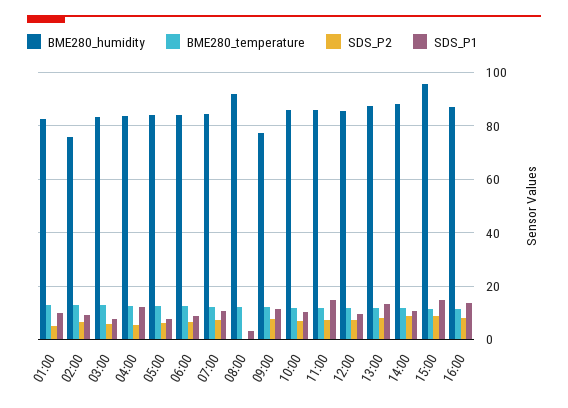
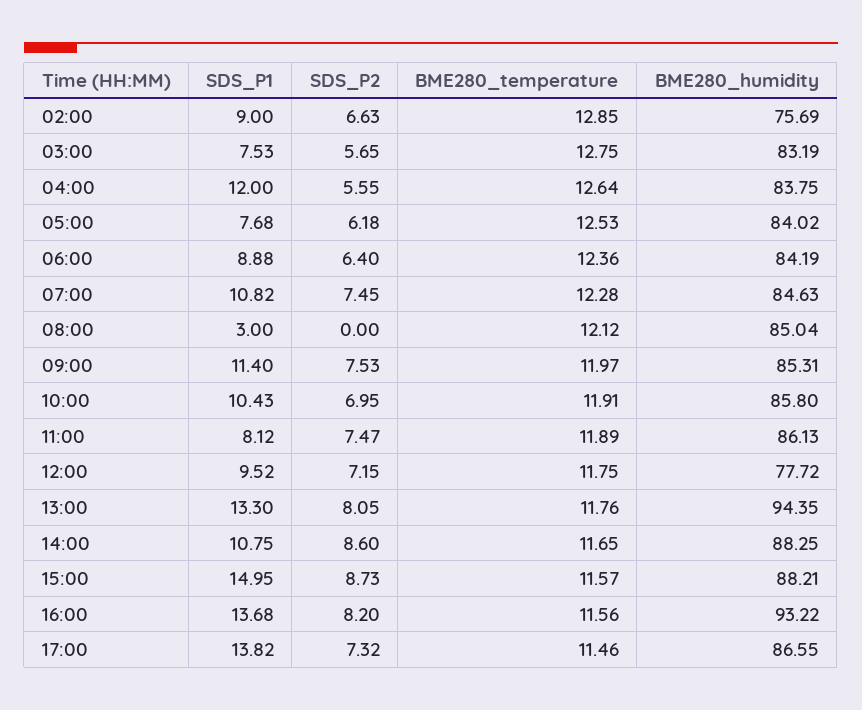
BME280_humidity, 01:00: 82.5 -> none
BME280_temperature, 01:00: 12.5 -> none
SDS_P2, 01:00: 5 -> none
SDS_P1, 01:00: 10 -> none
BME280_humidity, 08:00: 92.5 -> 85.04
BME280_humidity, 09:00: 77.5 -> 85.31
SDS_P1, 11:00: 15 -> 8.12
BME280_humidity, 12:00: 85 -> 77.72
BME280_humidity, 13:00: 87.5 -> 94.35
BME280_humidity, 15:00: 95 -> 88.21
BME280_humidity, 16:00: 87.5 -> 93.22
SDS_P1, 17:00: none -> 13.82
SDS_P2, 17:00: none -> 7.32
BME280_temperature, 17:00: none -> 11.46
BME280_humidity, 17:00: none -> 86.55

